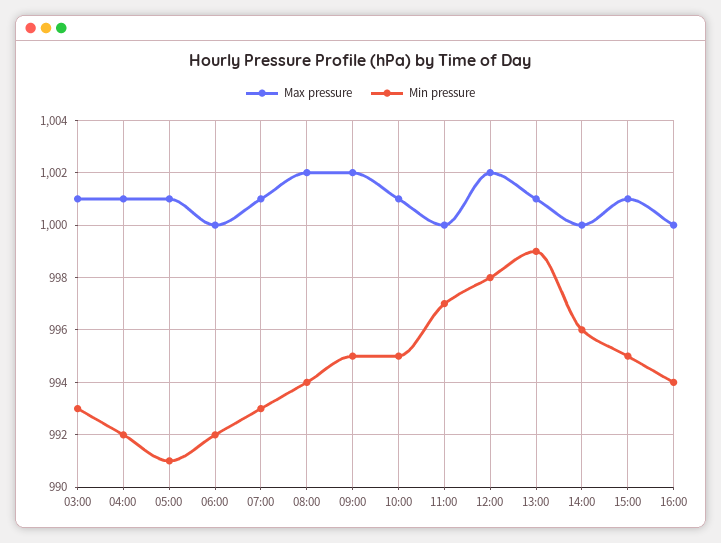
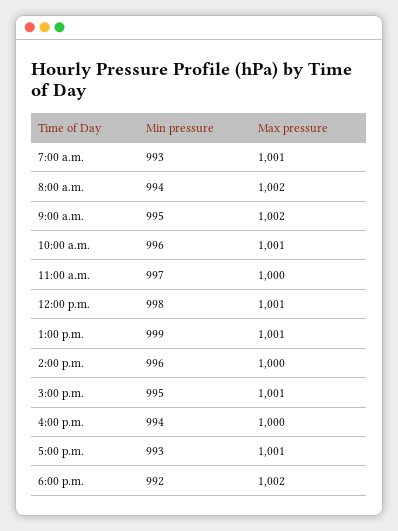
Max pressure, 03:00: 1001 -> none
Min pressure, 03:00: 993 -> none
Max pressure, 04:00: 1001 -> none
Min pressure, 04:00: 992 -> none
Max pressure, 05:00: 1001 -> none
Min pressure, 05:00: 991 -> none
Max pressure, 06:00: 1000 -> none
Min pressure, 06:00: 992 -> none
Min pressure, 10:00: 995 -> 996
Max pressure, 12:00: 1002 -> 1001
Min pressure, 5:00 p.m.: none -> 993
Max pressure, 5:00 p.m.: none -> 1001
Min pressure, 6:00 p.m.: none -> 992
Max pressure, 6:00 p.m.: none -> 1002

